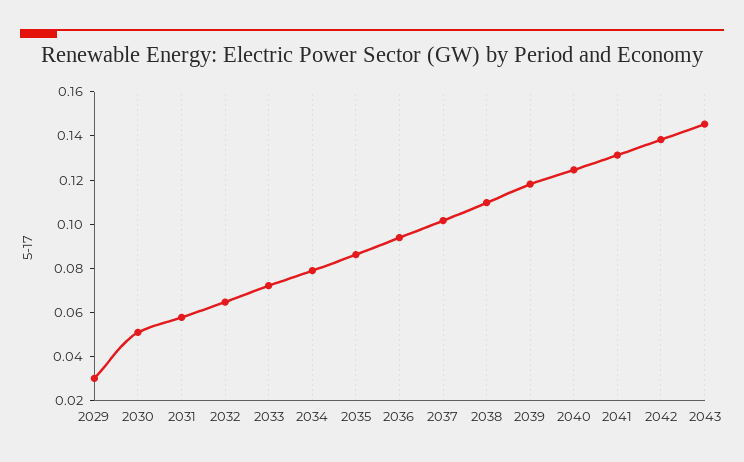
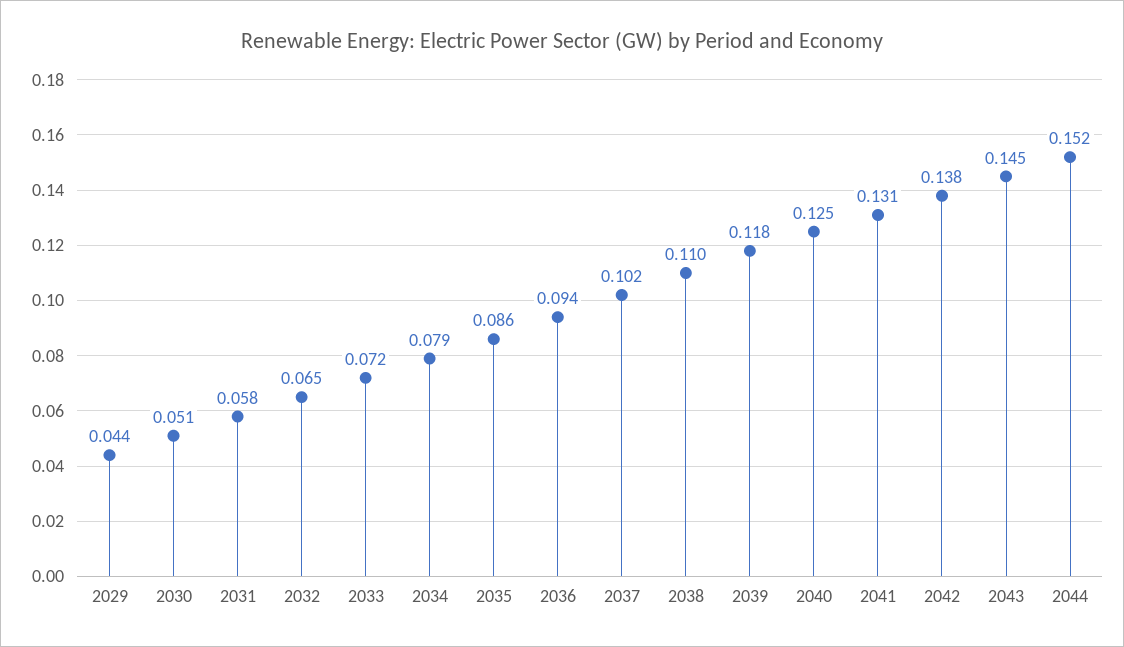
2029: 0.03 -> 0.044
2044: none -> 0.152

